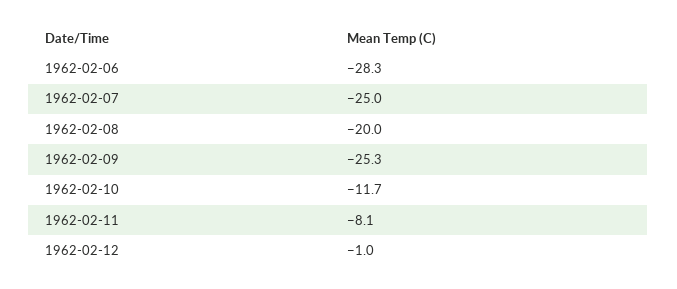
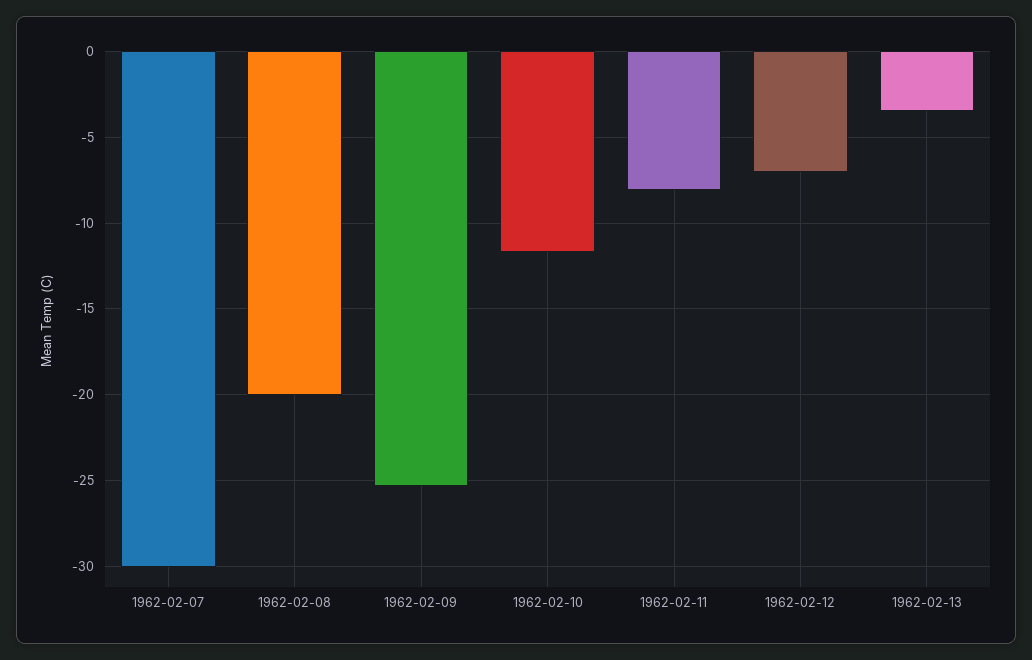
1962-02-06: -28.3 -> none
1962-02-07: -25 -> -30
1962-02-12: -1 -> -7
1962-02-13: none -> -3.5

